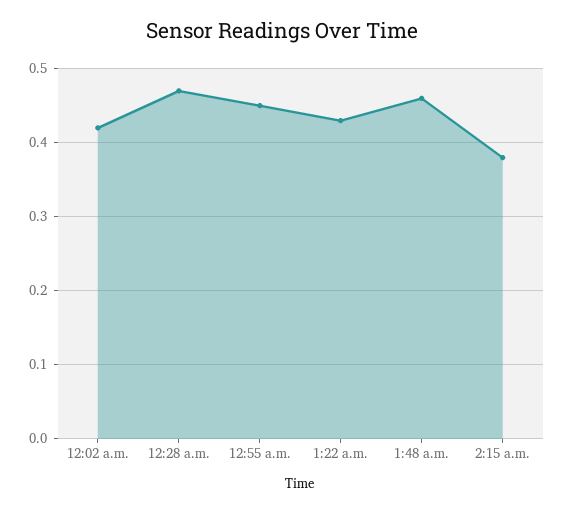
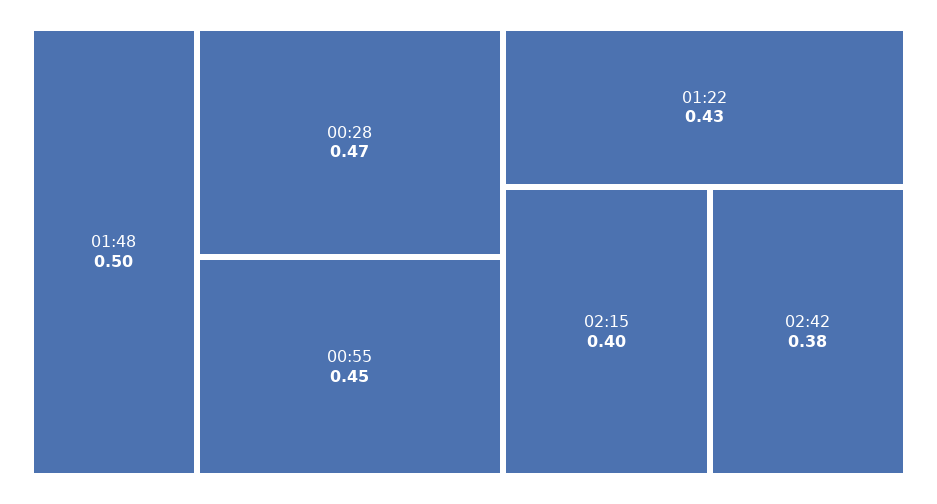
12:02 a.m.: 0.42 -> none
1:48 a.m.: 0.46 -> 0.5
2:15 a.m.: 0.38 -> 0.4
02:42: none -> 0.38

